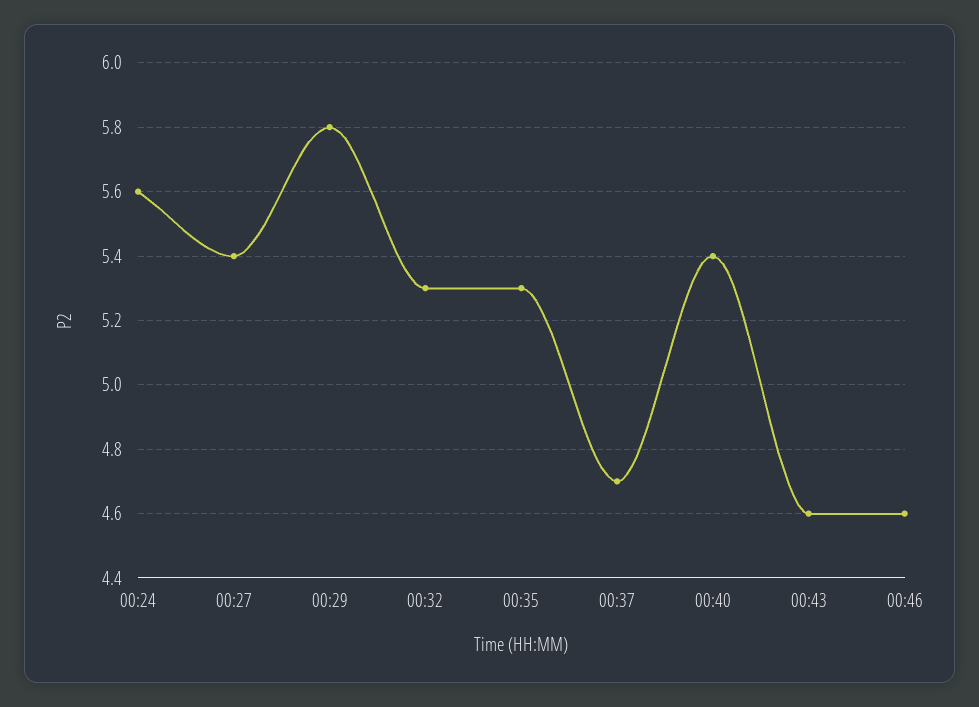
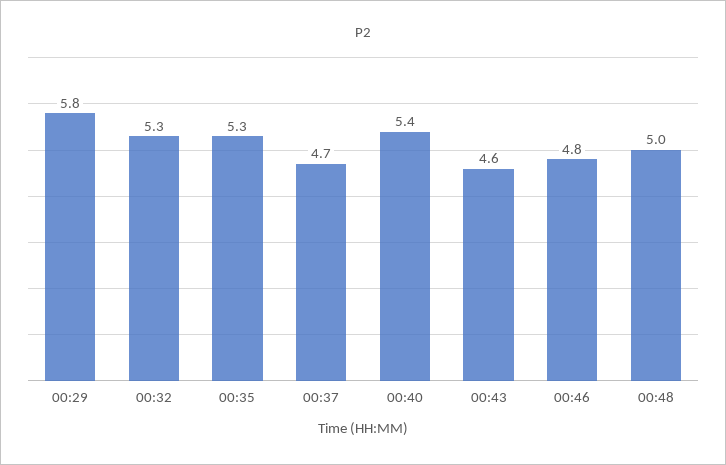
00:24: 5.6 -> none
00:27: 5.4 -> none
00:46: 4.6 -> 4.8
00:48: none -> 5

